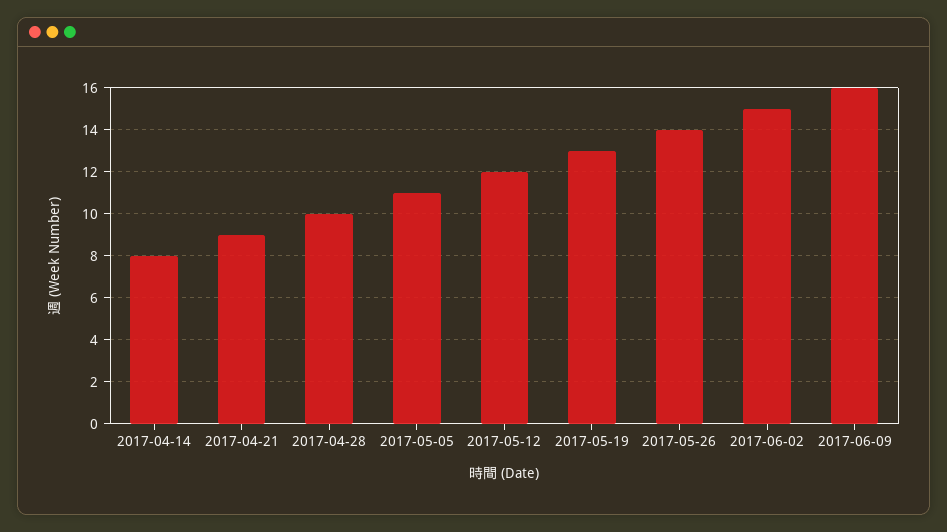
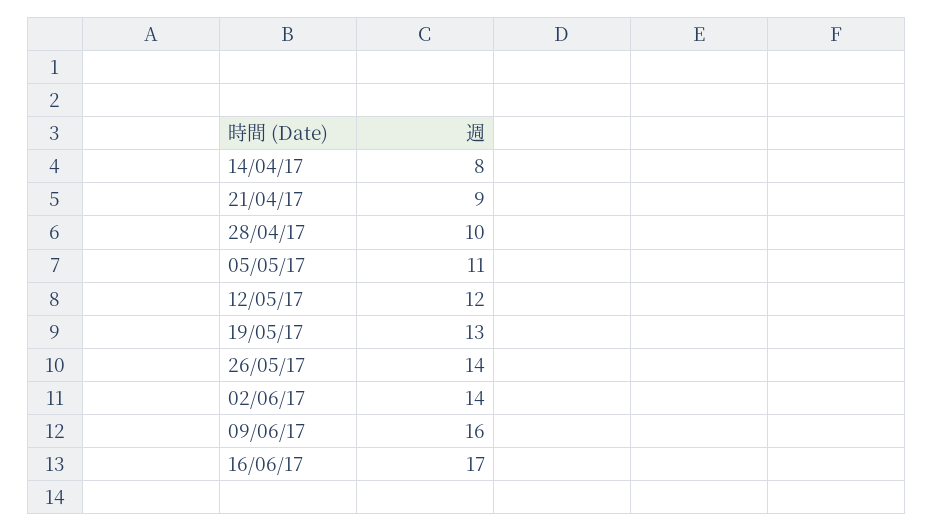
2017-06-02: 15 -> 14
16/06/17: none -> 17

